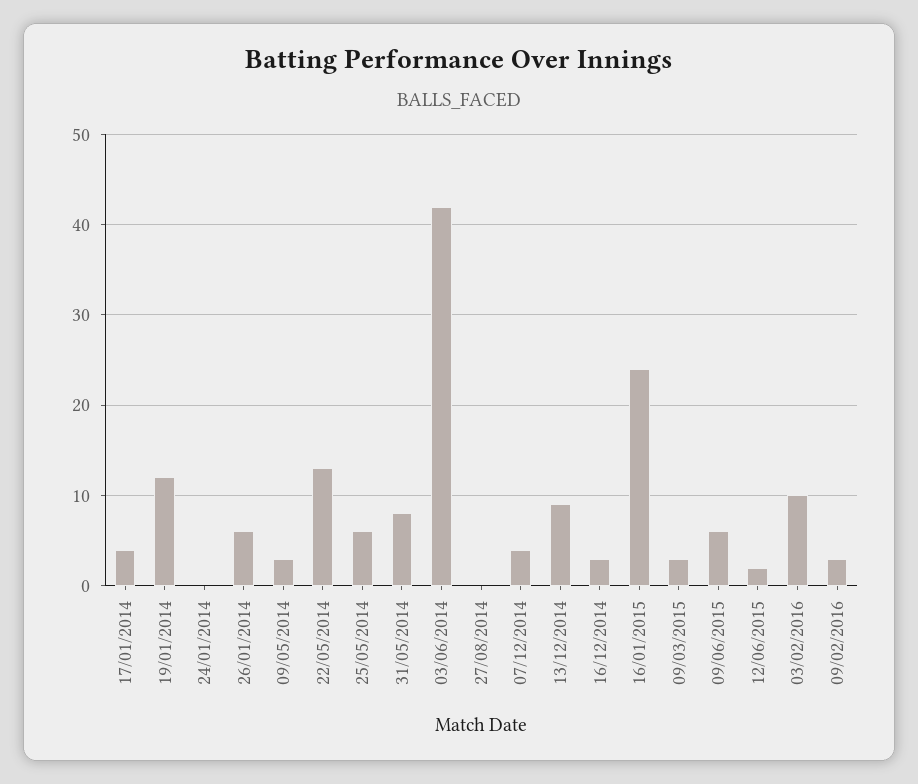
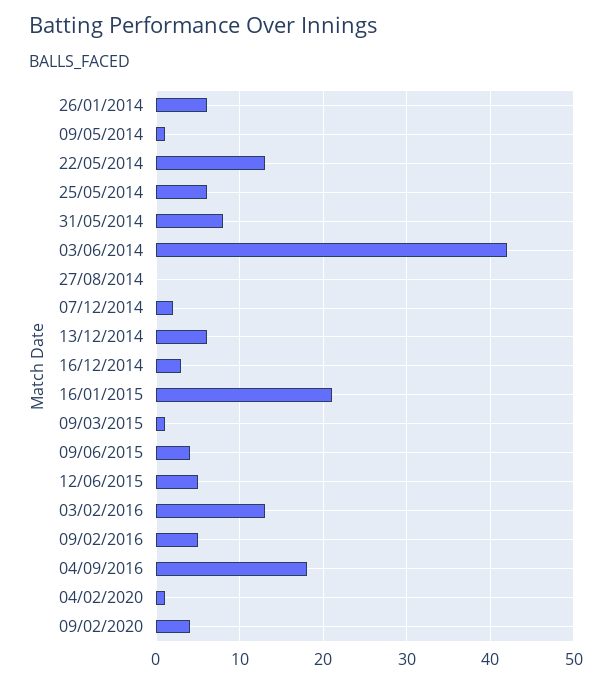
17/01/2014: 4 -> none
19/01/2014: 12 -> none
24/01/2014: 0 -> none
09/05/2014: 3 -> 1
07/12/2014: 4 -> 2
13/12/2014: 9 -> 6
16/01/2015: 24 -> 21
09/03/2015: 3 -> 1
09/06/2015: 6 -> 4
12/06/2015: 2 -> 5
03/02/2016: 10 -> 13
09/02/2016: 3 -> 5
04/09/2016: none -> 18
04/02/2020: none -> 1
09/02/2020: none -> 4

